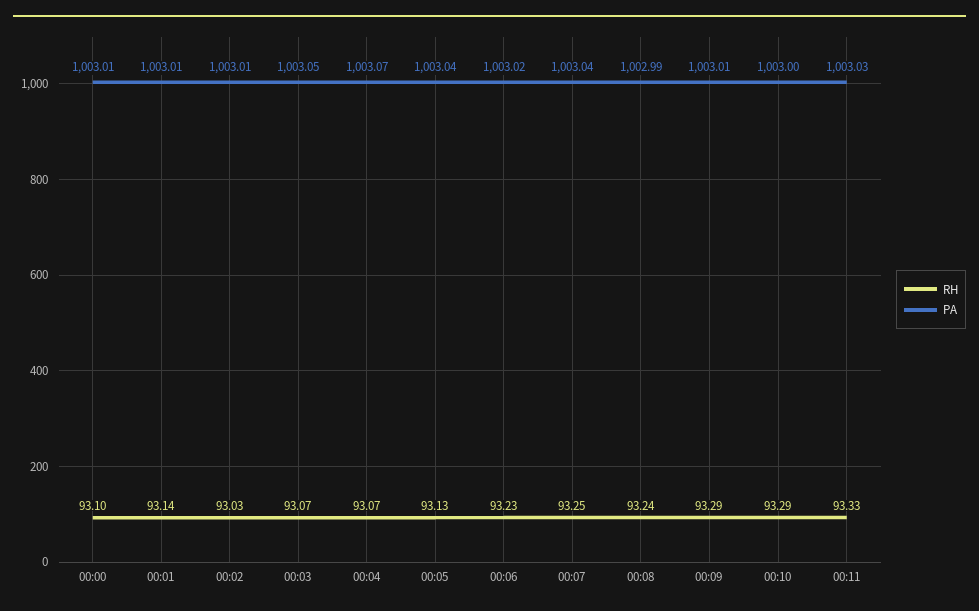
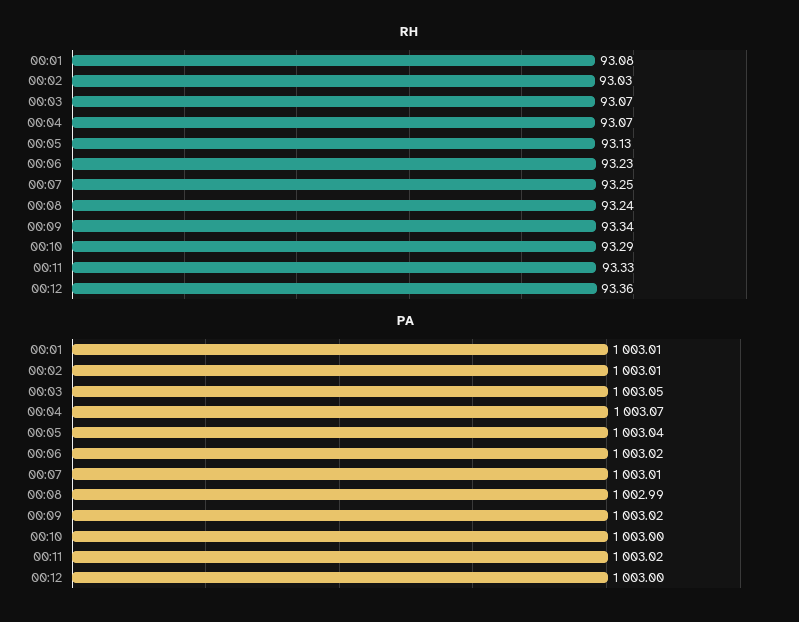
RH, 00:00: 93.1 -> none
PA, 00:00: 1003.01 -> none
RH, 00:01: 93.14 -> 93.08
PA, 00:07: 1003.04 -> 1003.01
RH, 00:09: 93.29 -> 93.34
PA, 00:09: 1003.01 -> 1003.02
PA, 00:11: 1003.03 -> 1003.02
RH, 00:12: none -> 93.36
PA, 00:12: none -> 1003

